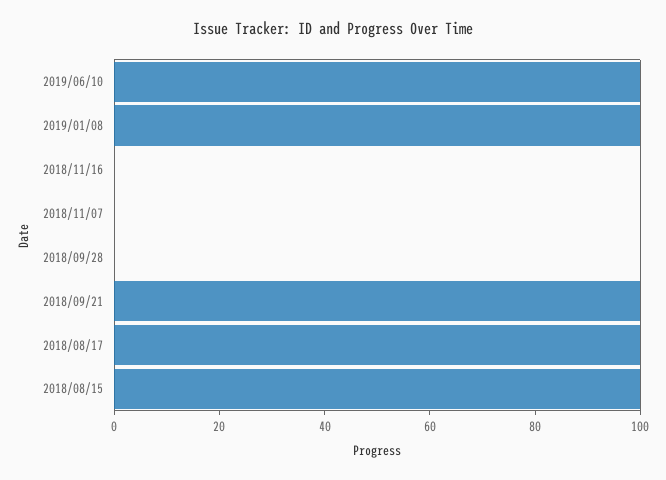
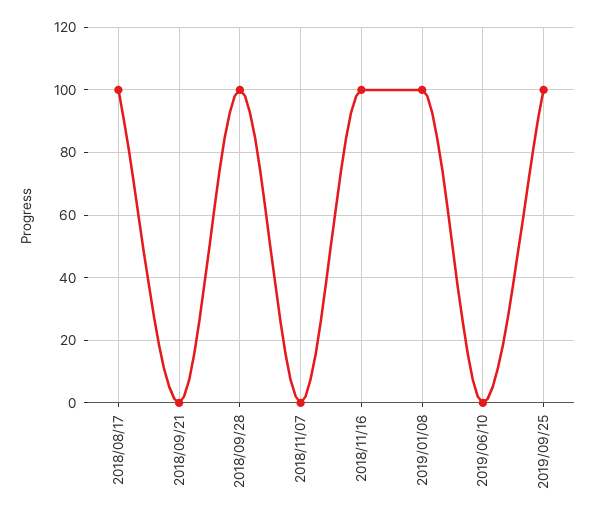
2019/06/10: 100 -> 0
2018/11/16: 0 -> 100
2018/09/28: 0 -> 100
2018/09/21: 100 -> 0
2018/08/15: 100 -> none
2019/09/25: none -> 100

